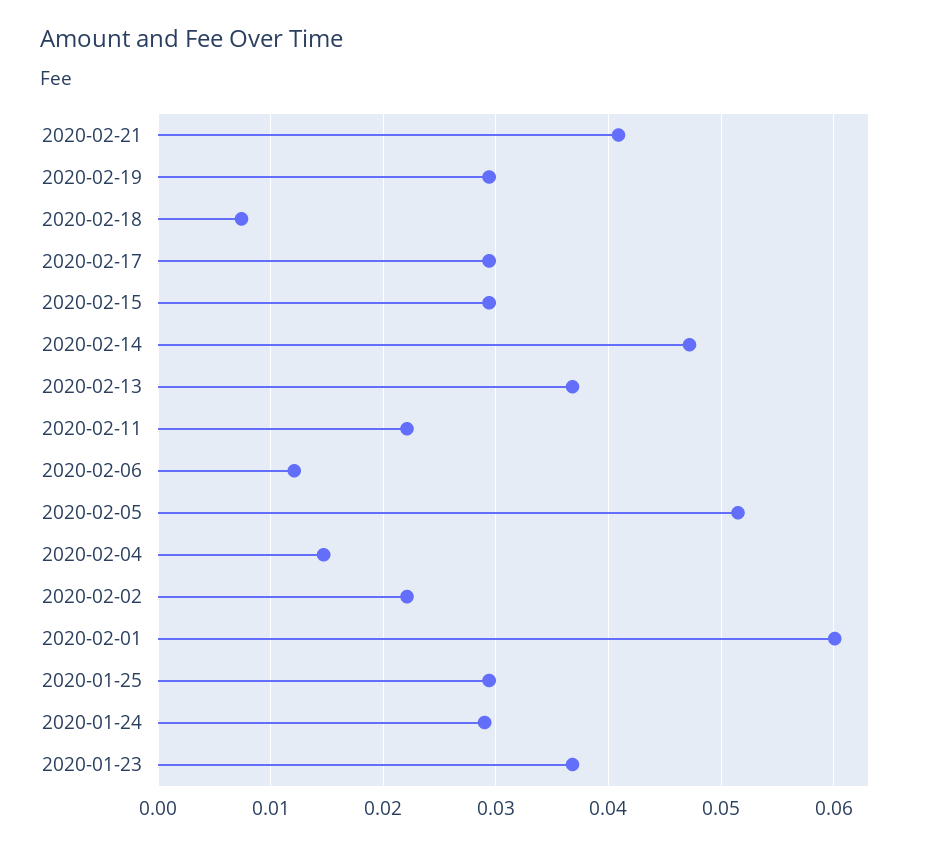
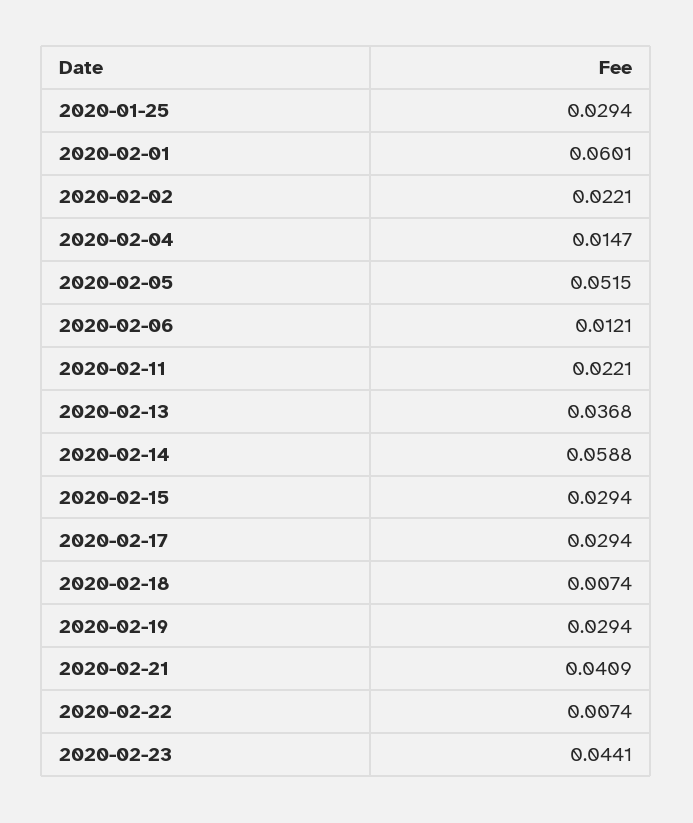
2020-02-14: 0.047 -> 0.0588
2020-01-24: 0.029 -> none
2020-01-23: 0.037 -> none
2020-02-22: none -> 0.0074
2020-02-23: none -> 0.0441

